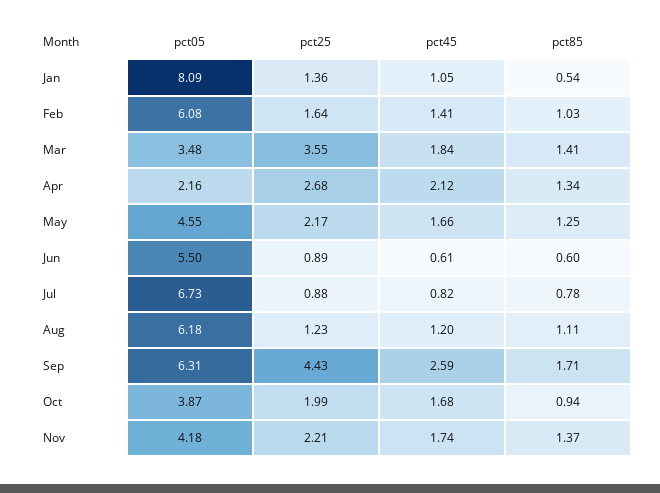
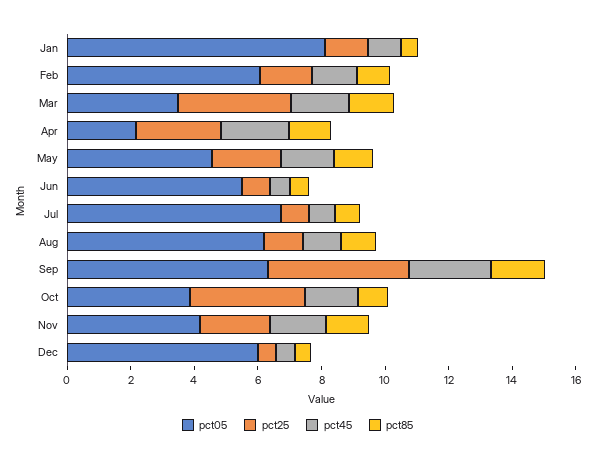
pct25, Oct: 1.99 -> 3.5
pct05, Dec: none -> 6
pct25, Dec: none -> 0.5
pct45, Dec: none -> 0.5
pct85, Dec: none -> 0.5

